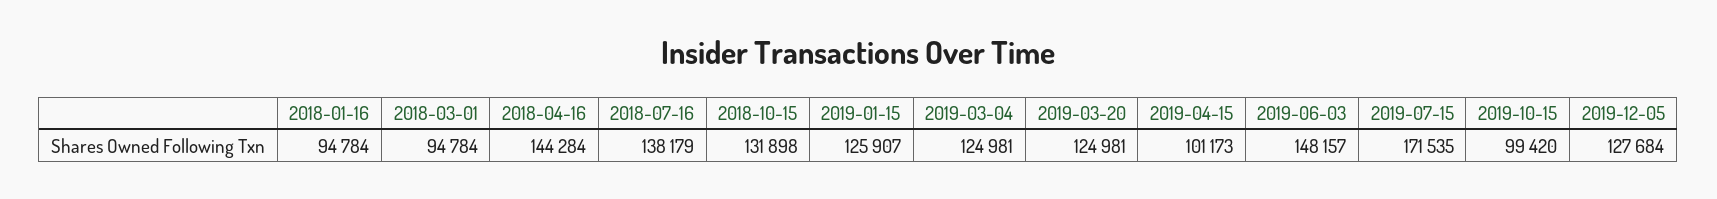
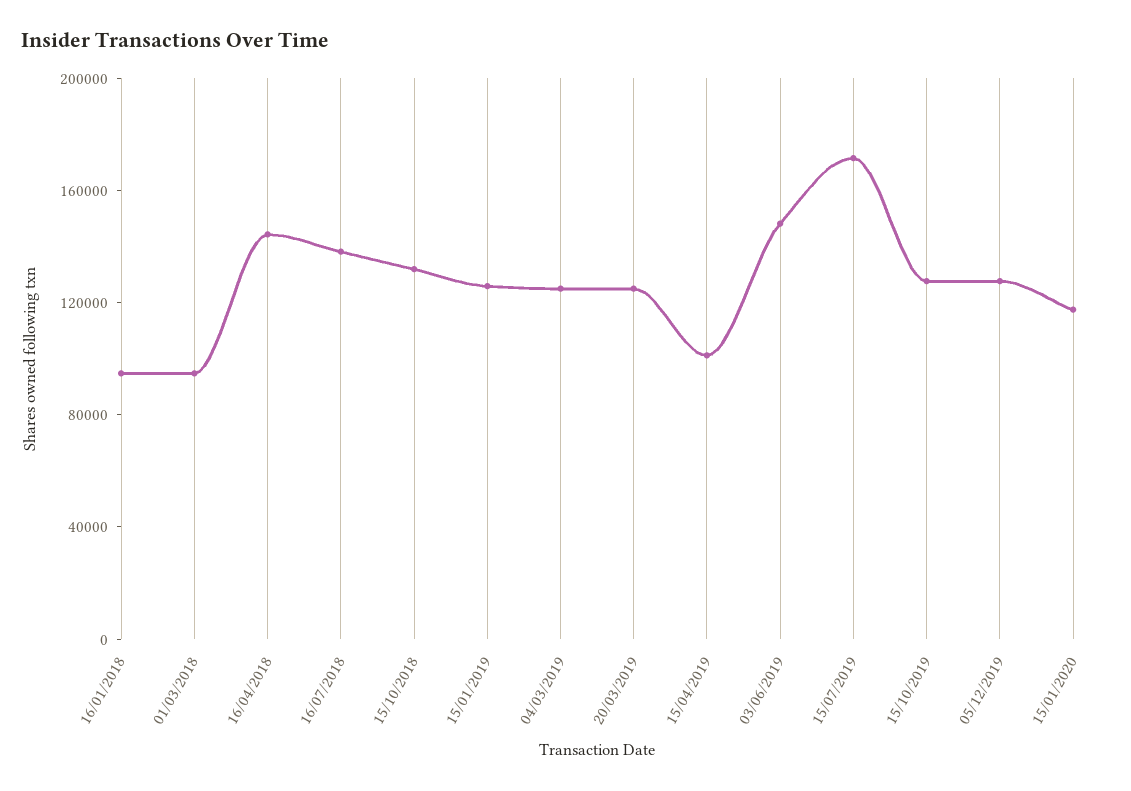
2019-10-15: 99420 -> 130000
15/01/2020: none -> 120000

